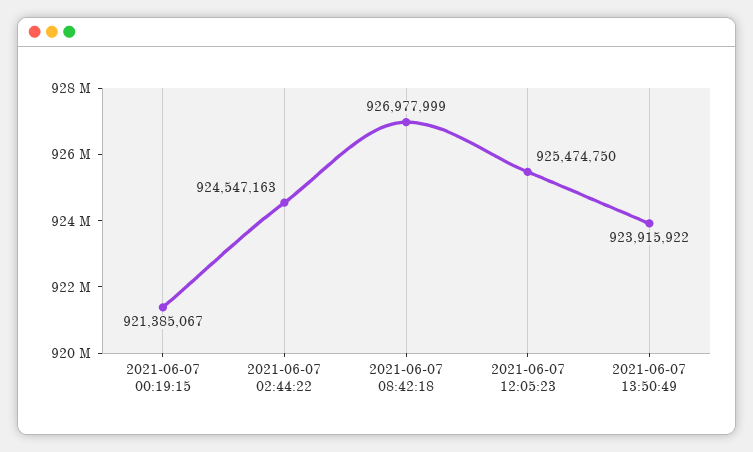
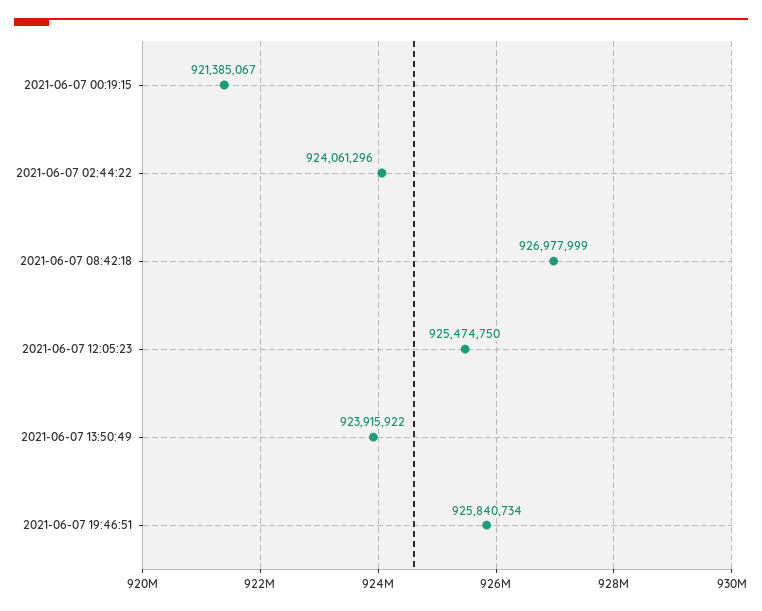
2021-06-07 02:44:22: 924547163 -> 924061296
2021-06-07 19:46:51: none -> 925840734

